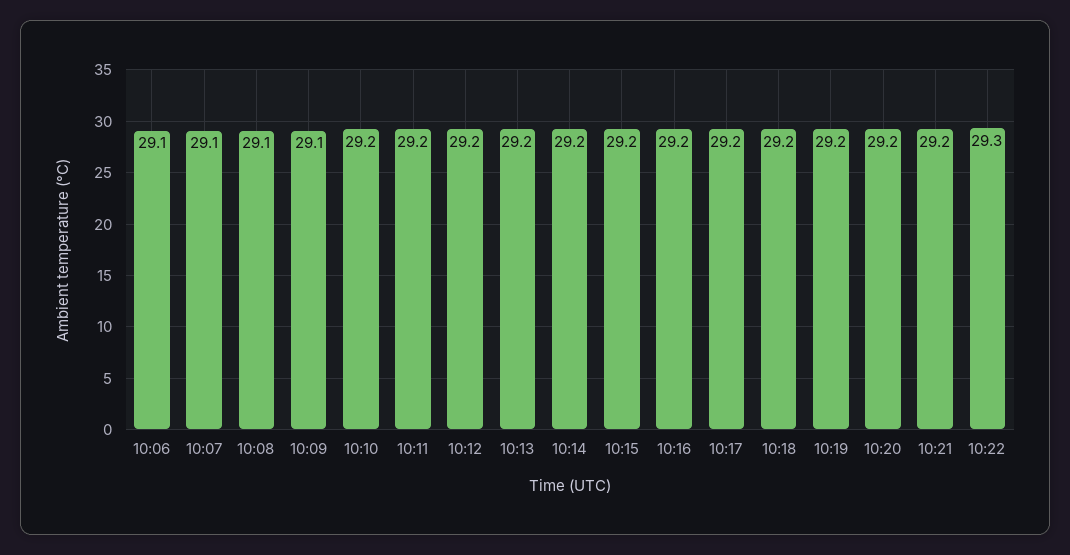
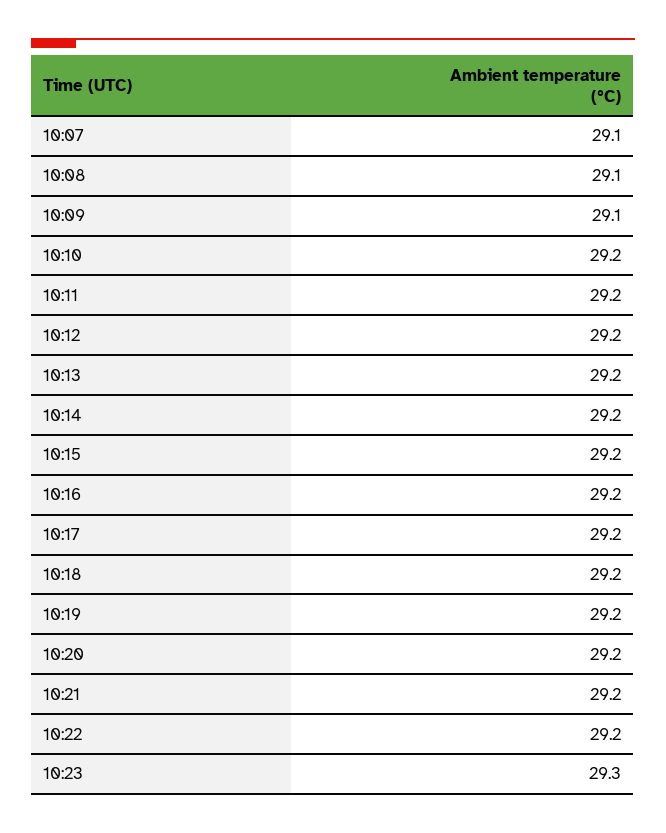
10:06: 29.1 -> none
10:22: 29.3 -> 29.2
10:23: none -> 29.3

